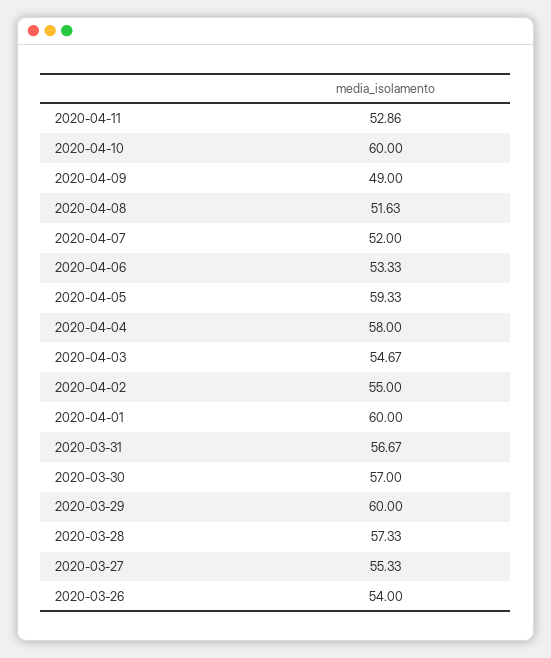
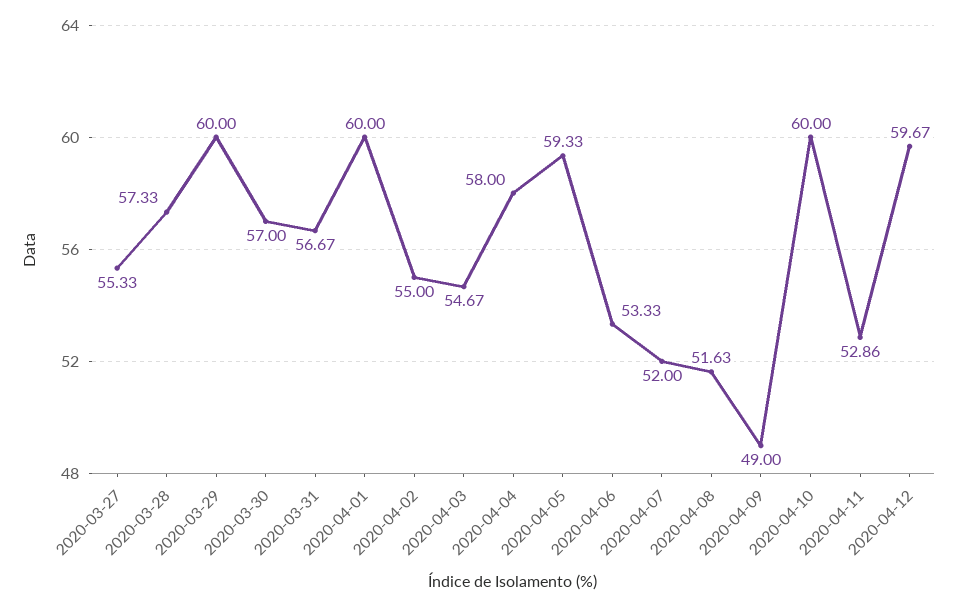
2020-03-26: 54 -> none
2020-04-12: none -> 59.67

